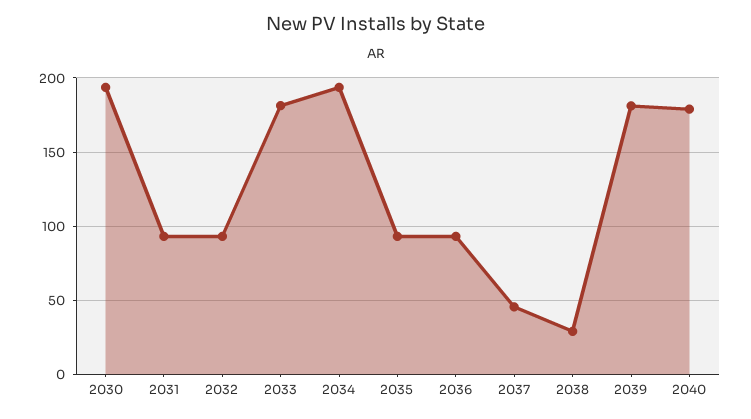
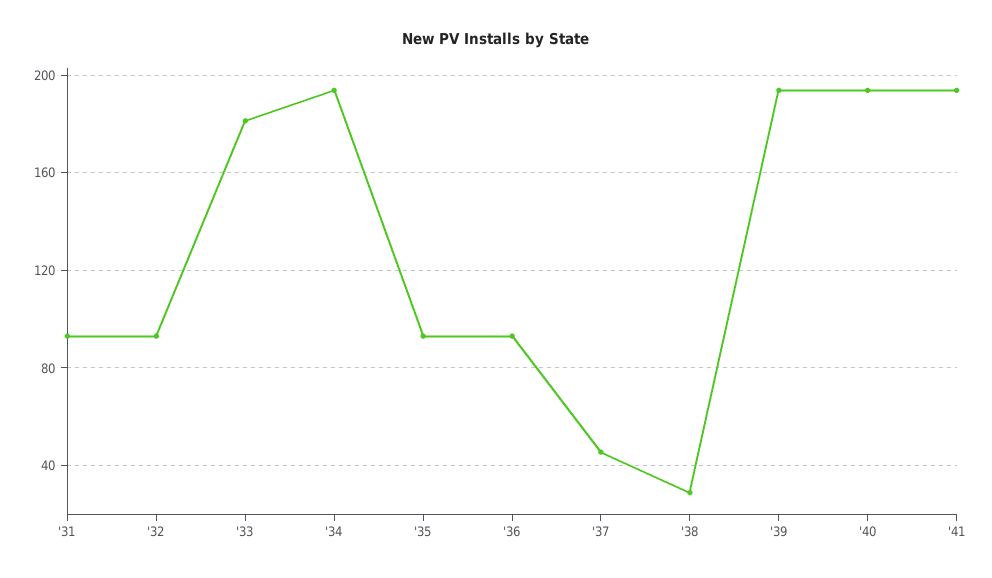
2030: 195 -> none
2039: 180 -> 195
2040: 180 -> 195
'41: none -> 195

